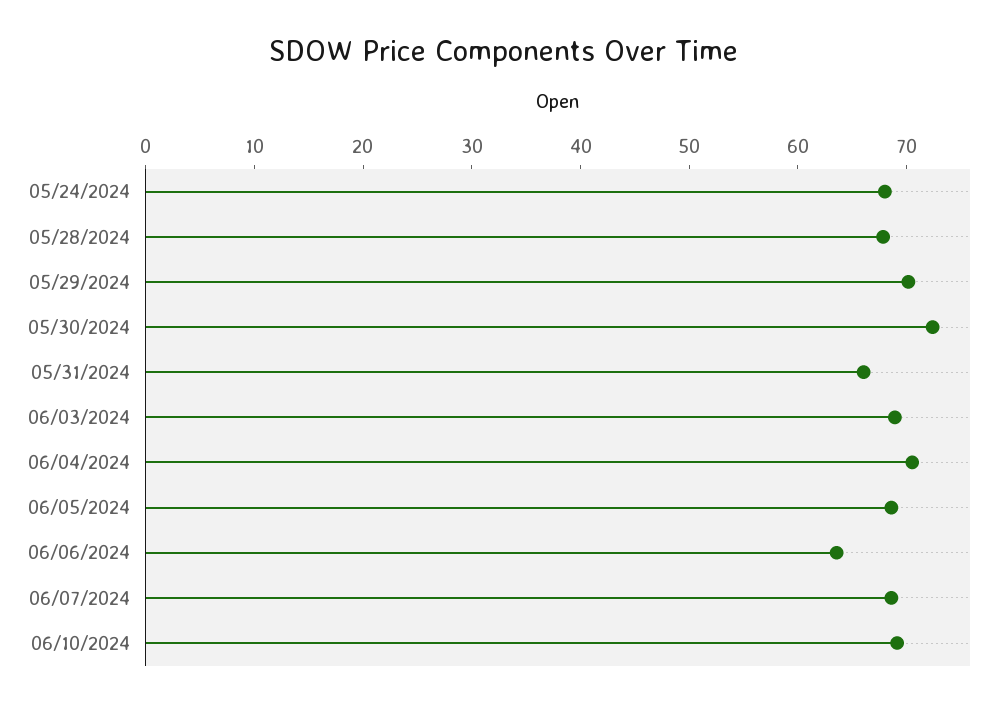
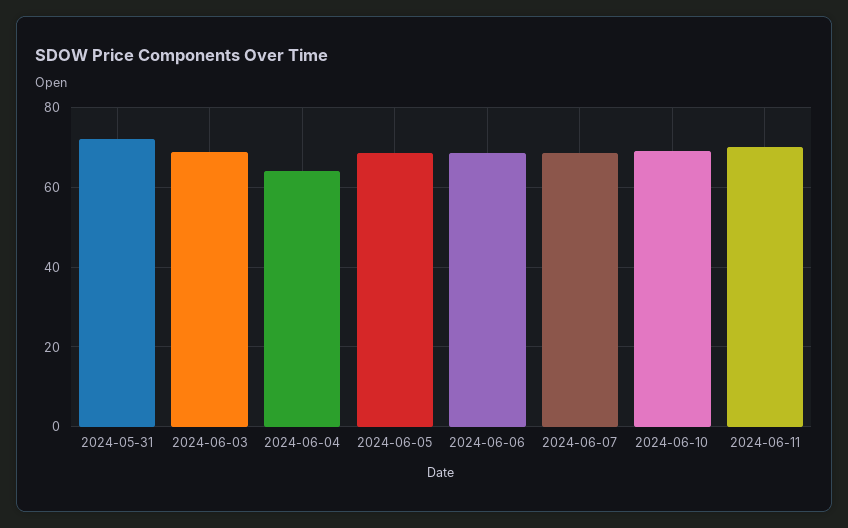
05/24/2024: 68 -> none
05/28/2024: 68 -> none
05/29/2024: 70 -> none
05/30/2024: 72 -> none
05/31/2024: 66 -> 72
06/04/2024: 70 -> 64
06/06/2024: 64 -> 68
2024-06-11: none -> 70

